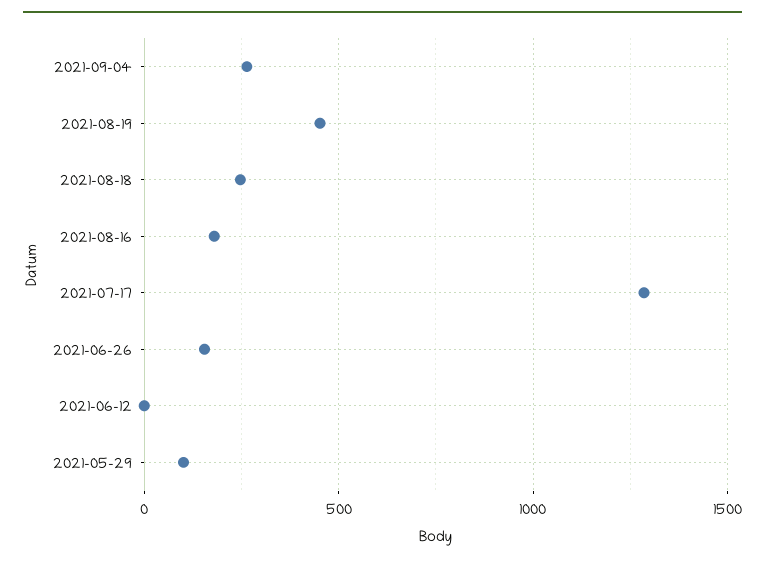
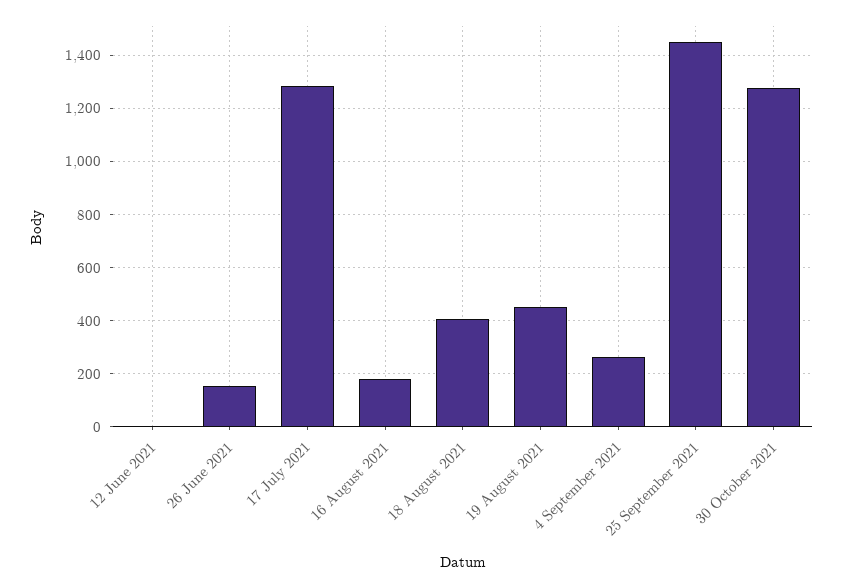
2021-08-18: 250 -> 400
2021-05-29: 100 -> none
25 September 2021: none -> 1450
30 October 2021: none -> 1275

